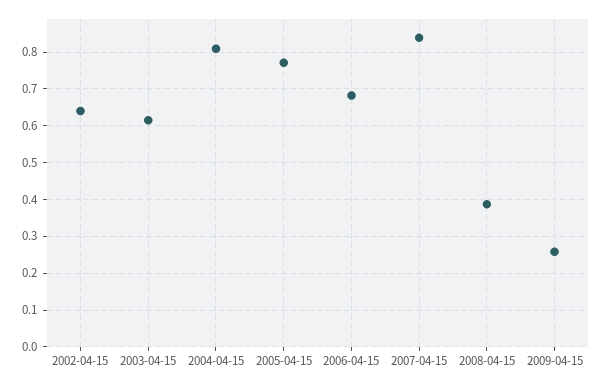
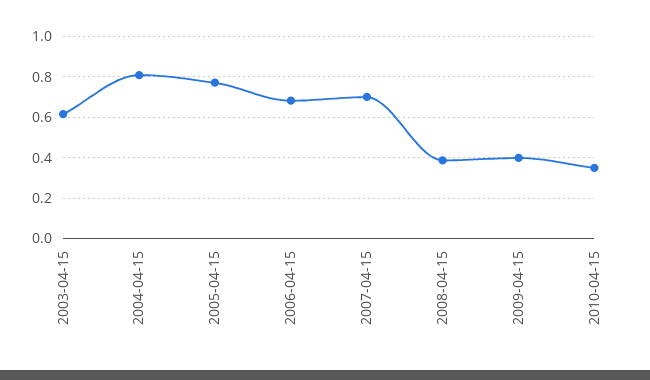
2002-04-15: 0.64 -> none
2007-04-15: 0.84 -> 0.7
2009-04-15: 0.26 -> 0.4
2010-04-15: none -> 0.35

